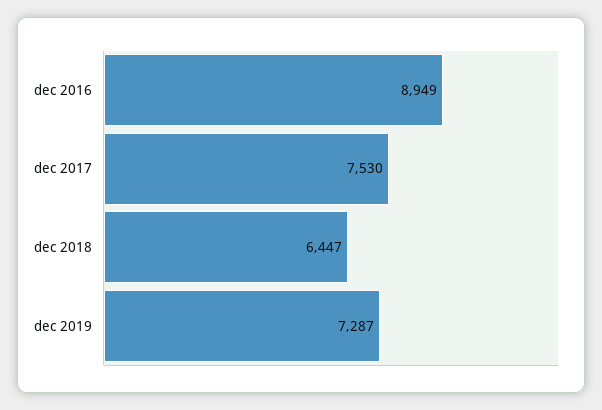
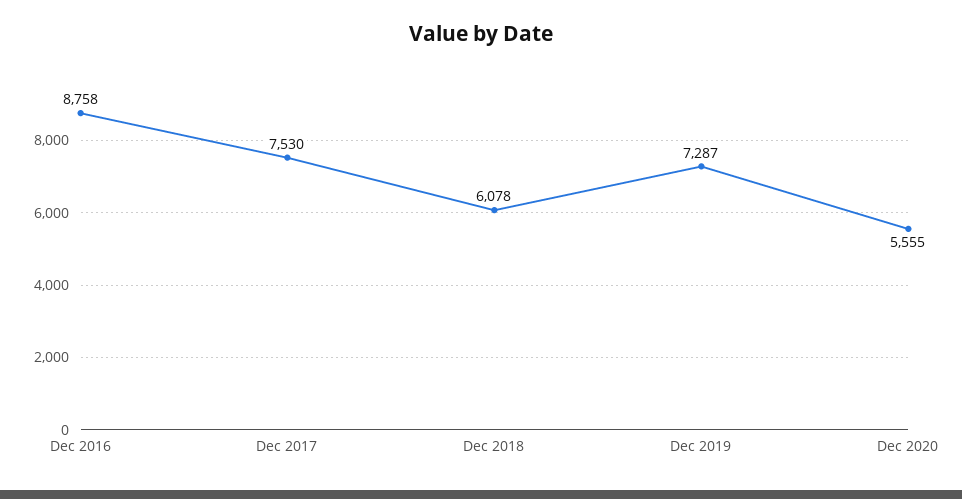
dec 2016: 8949 -> 8758
dec 2018: 6447 -> 6078
Dec 2020: none -> 5555

